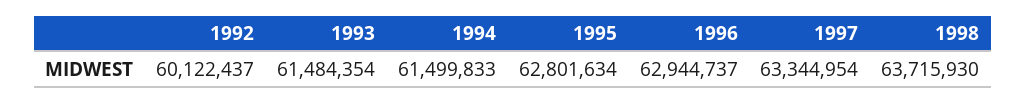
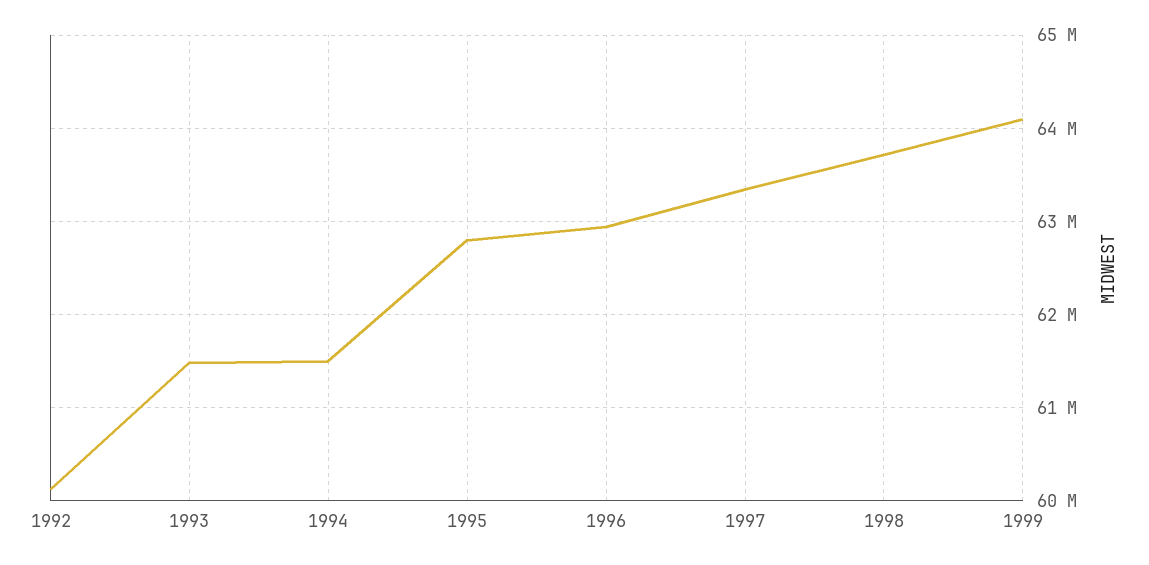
1999: none -> 64100000

